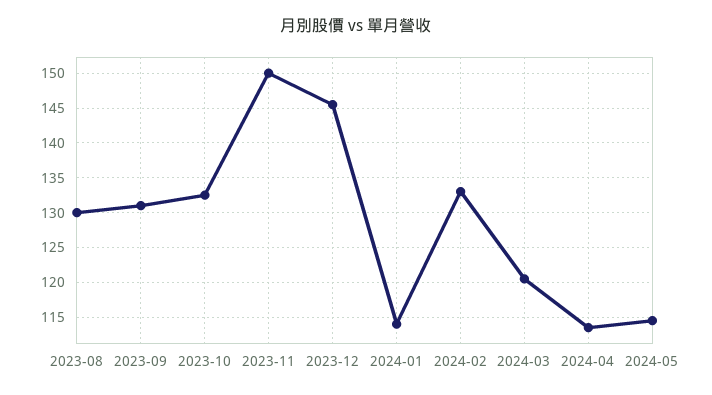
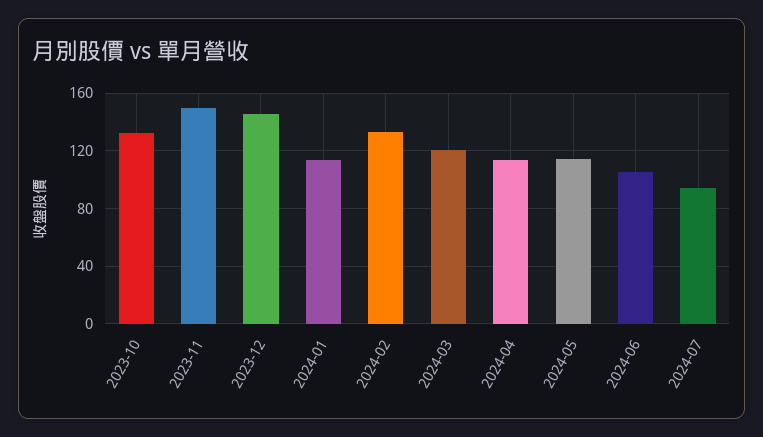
2023-08: 130 -> none
2023-09: 131 -> none
2024-06: none -> 105
2024-07: none -> 95

